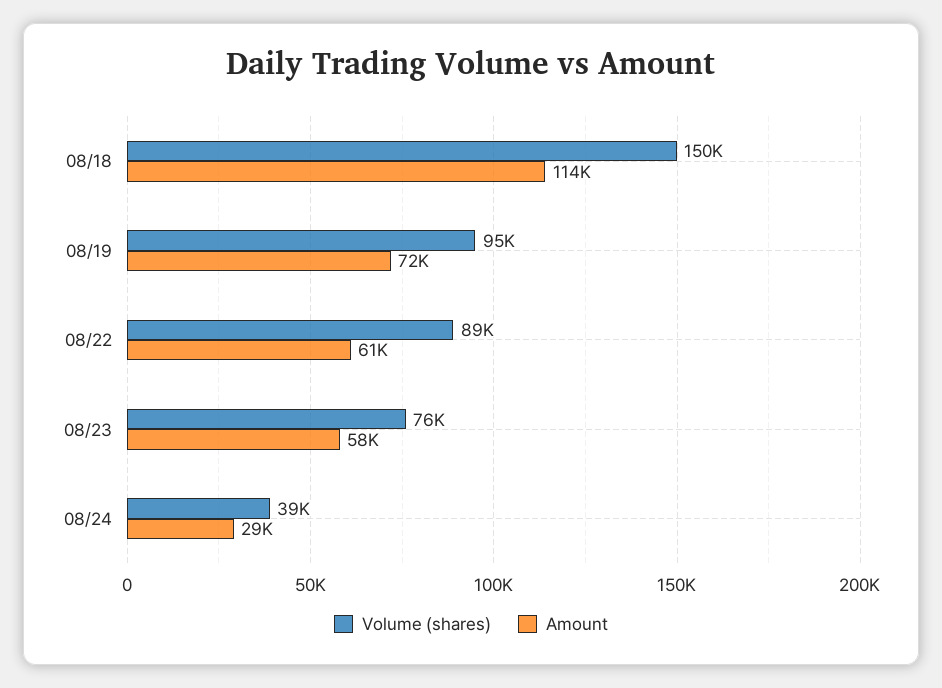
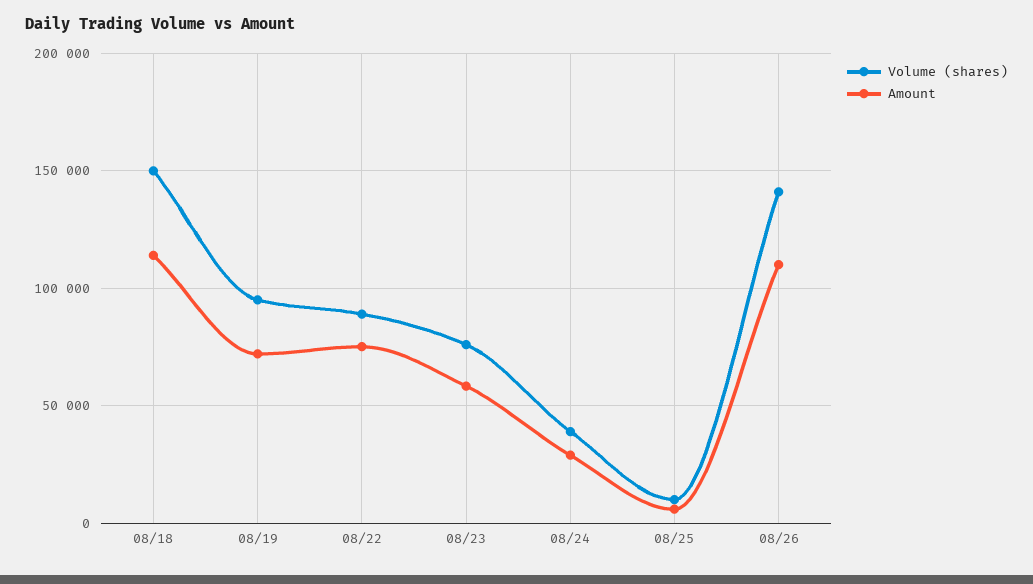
Amount, 08/22: 61000 -> 75000
Volume (shares), 08/25: none -> 10000
Amount, 08/25: none -> 5000
Volume (shares), 08/26: none -> 140000
Amount, 08/26: none -> 110000

